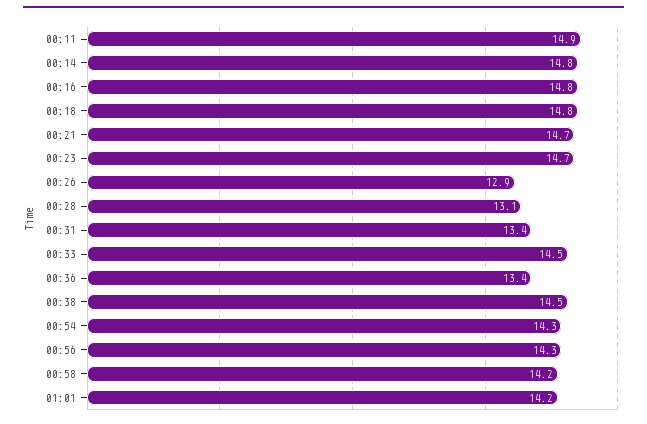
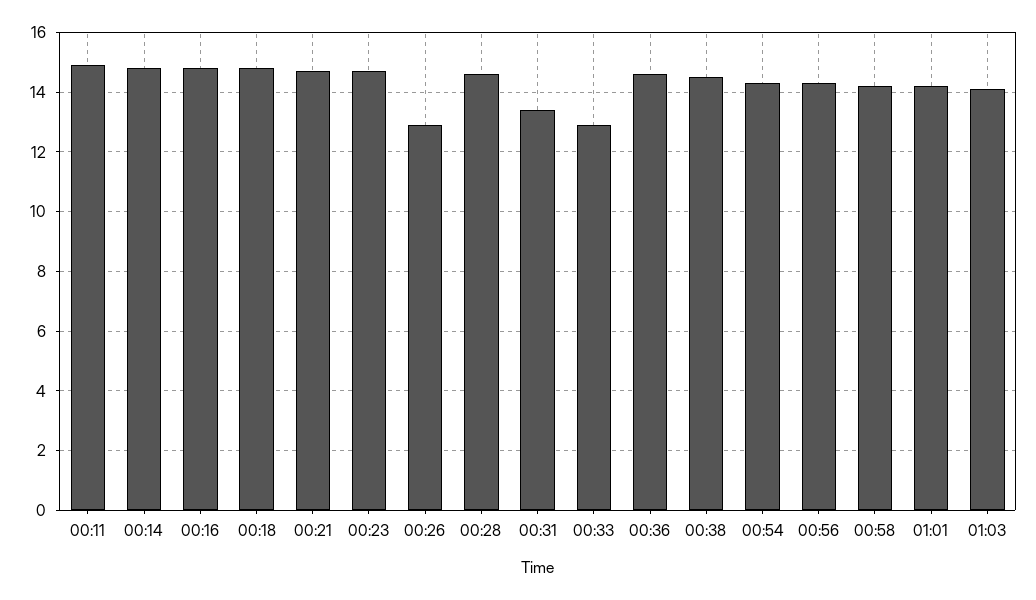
00:28: 13.1 -> 14.5
00:33: 14.5 -> 13
00:36: 13.4 -> 14.5
01:03: none -> 14

